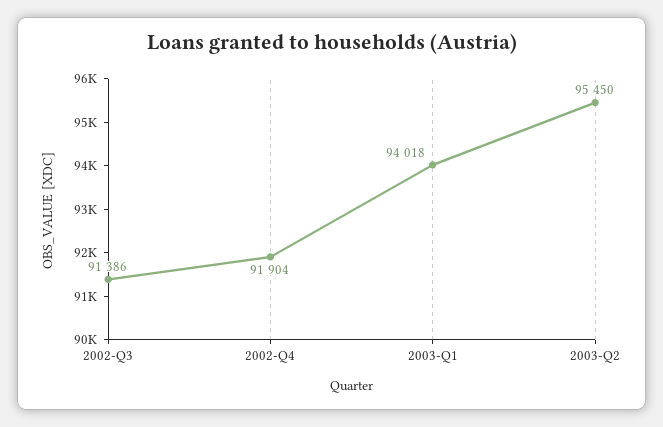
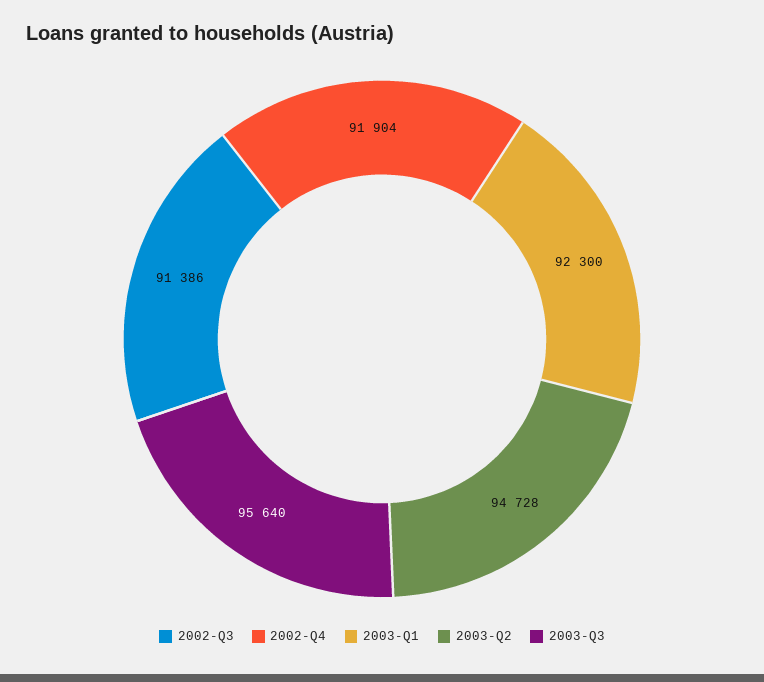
2003-Q1: 94018 -> 92300
2003-Q2: 95450 -> 94728
2003-Q3: none -> 95640

